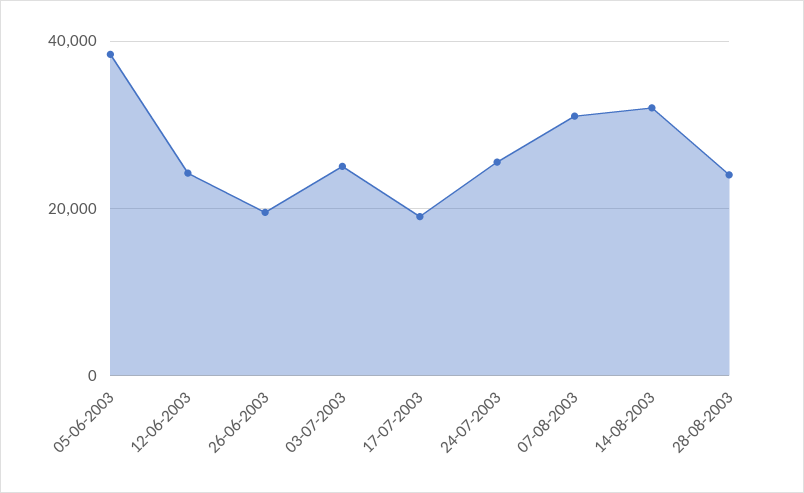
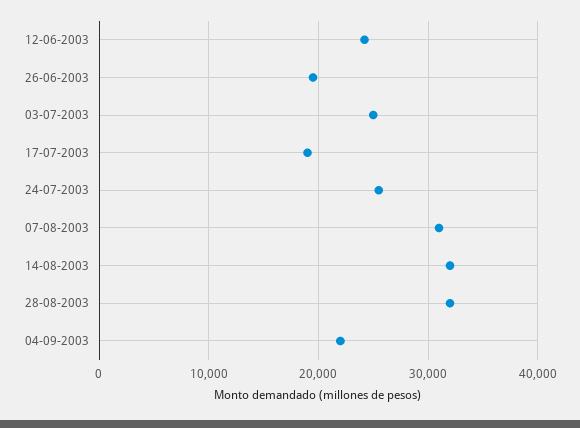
05-06-2003: 38000 -> none
28-08-2003: 24000 -> 32000
04-09-2003: none -> 22000

